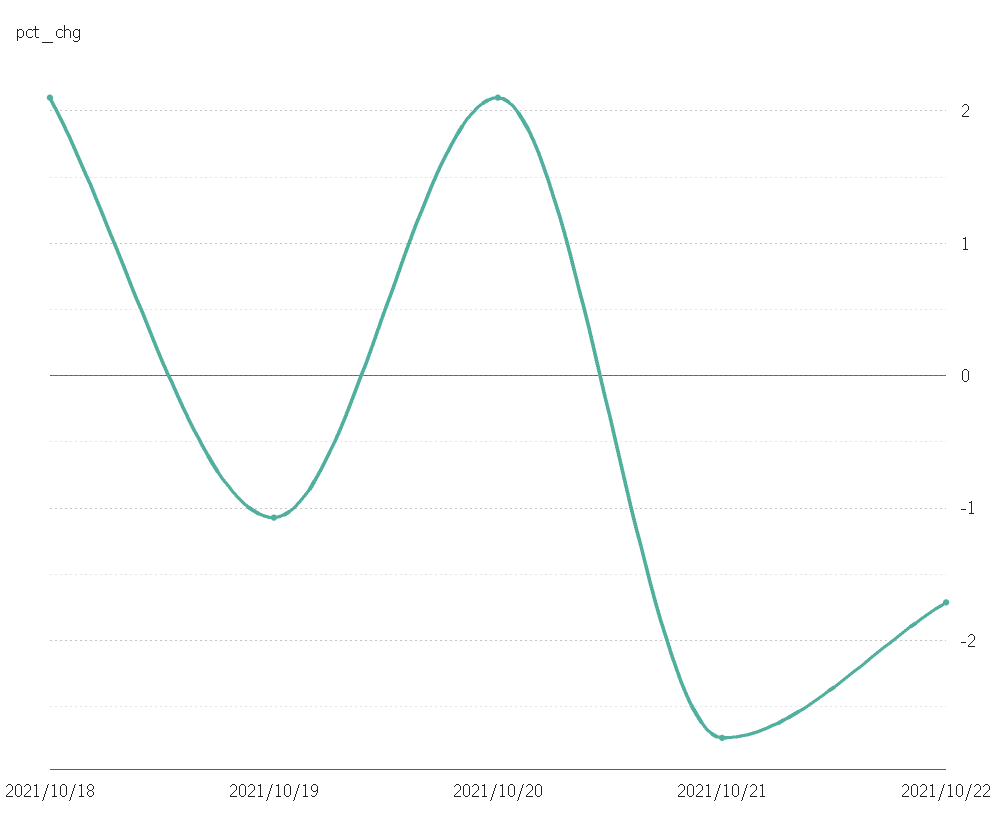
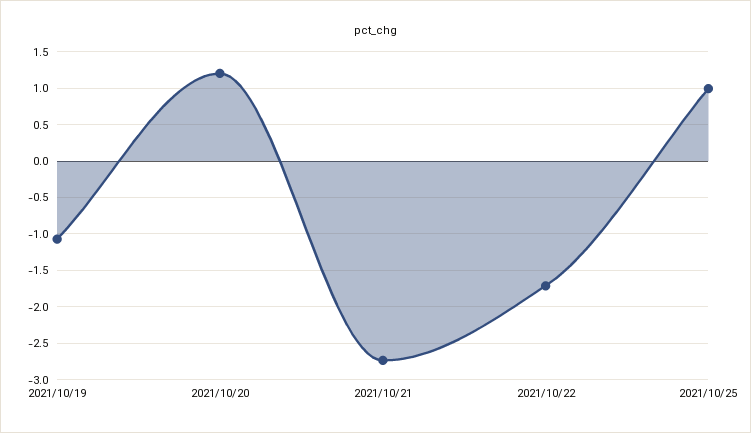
2021/10/18: 2.1 -> none
2021/10/20: 2.1 -> 1.2
2021/10/25: none -> 1

